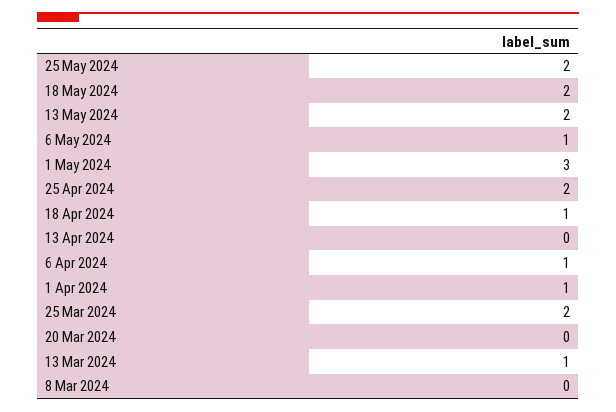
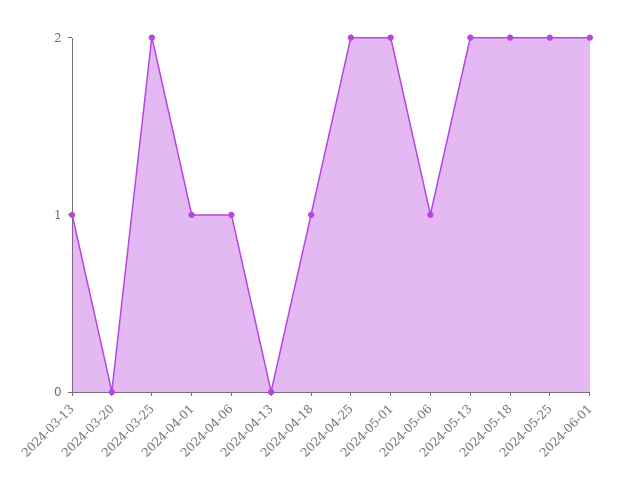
1 May 2024: 3 -> 2
8 Mar 2024: 0 -> none
2024-06-01: none -> 2

